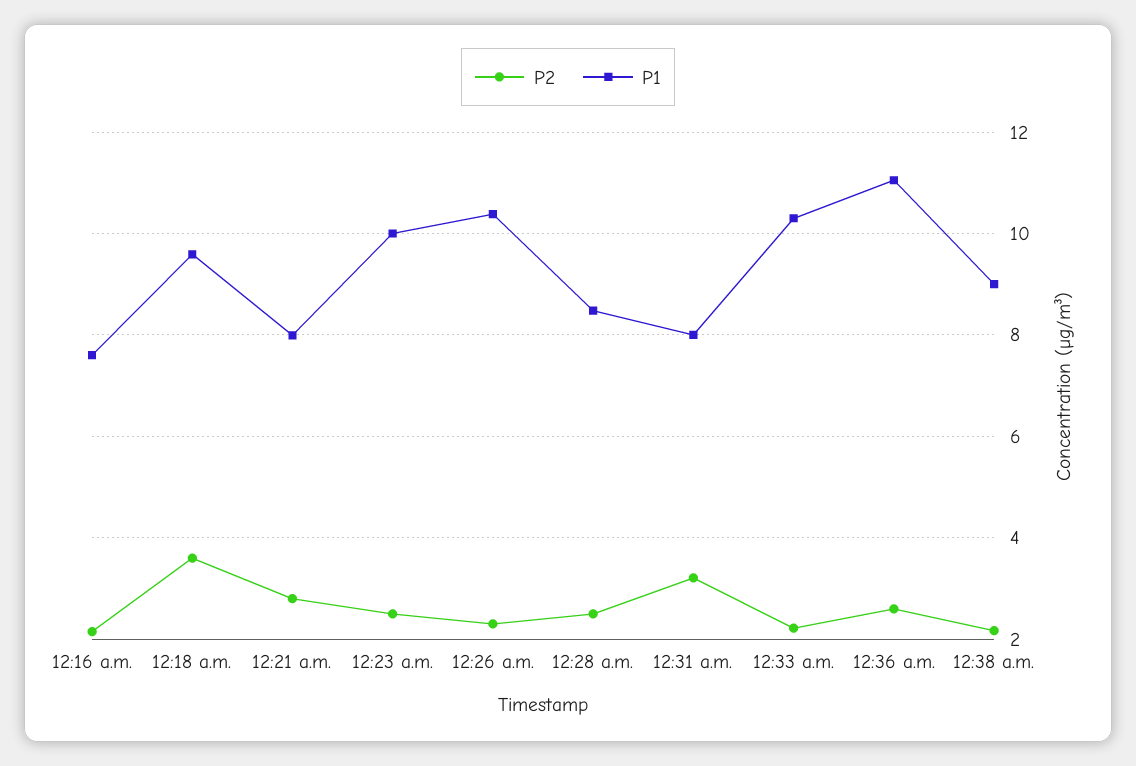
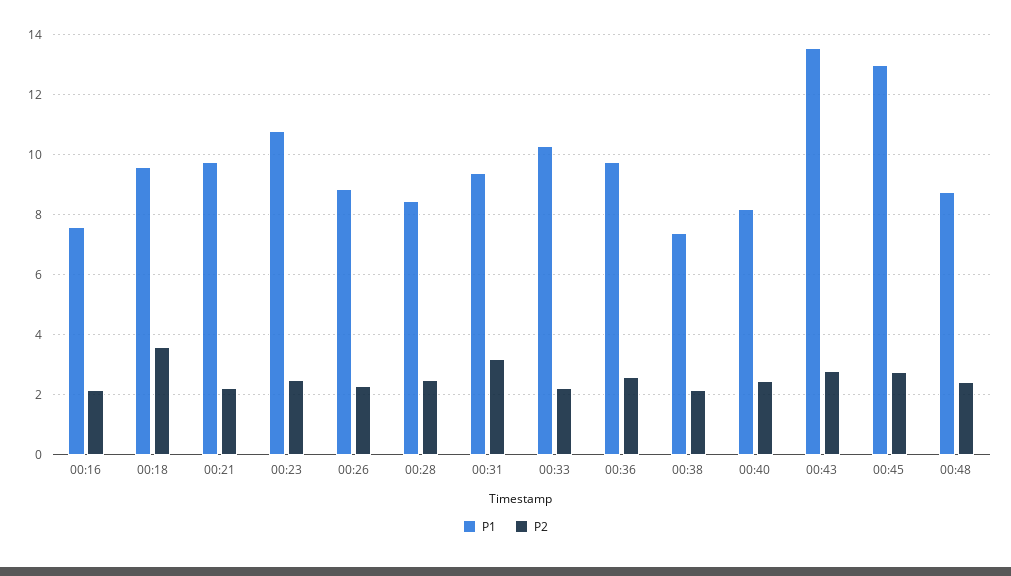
P2, 12:21 a.m.: 2.8 -> 2.2
P1, 12:21 a.m.: 8 -> 9.8
P1, 12:23 a.m.: 10 -> 10.8
P1, 12:26 a.m.: 10.4 -> 8.8
P1, 12:31 a.m.: 8 -> 9.4
P1, 12:36 a.m.: 11 -> 9.8
P1, 12:38 a.m.: 9 -> 7.4
P1, 00:40: none -> 8.2
P2, 00:40: none -> 2.4
P1, 00:43: none -> 13.6
P2, 00:43: none -> 2.8
P1, 00:45: none -> 13
P2, 00:45: none -> 2.8
P1, 00:48: none -> 8.8
P2, 00:48: none -> 2.4

